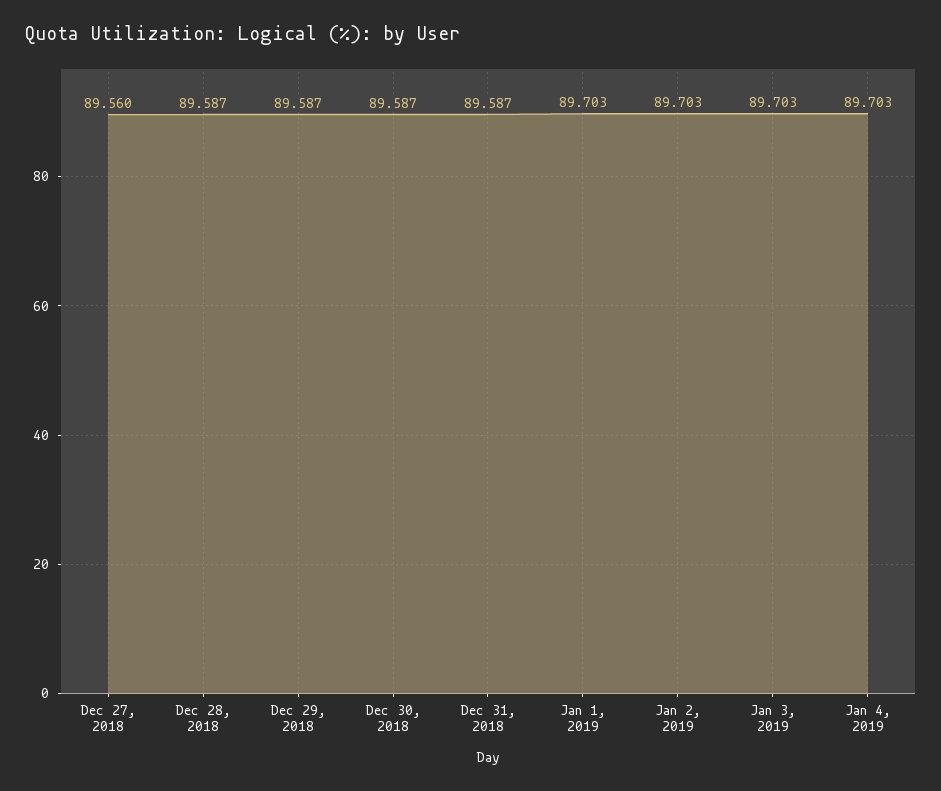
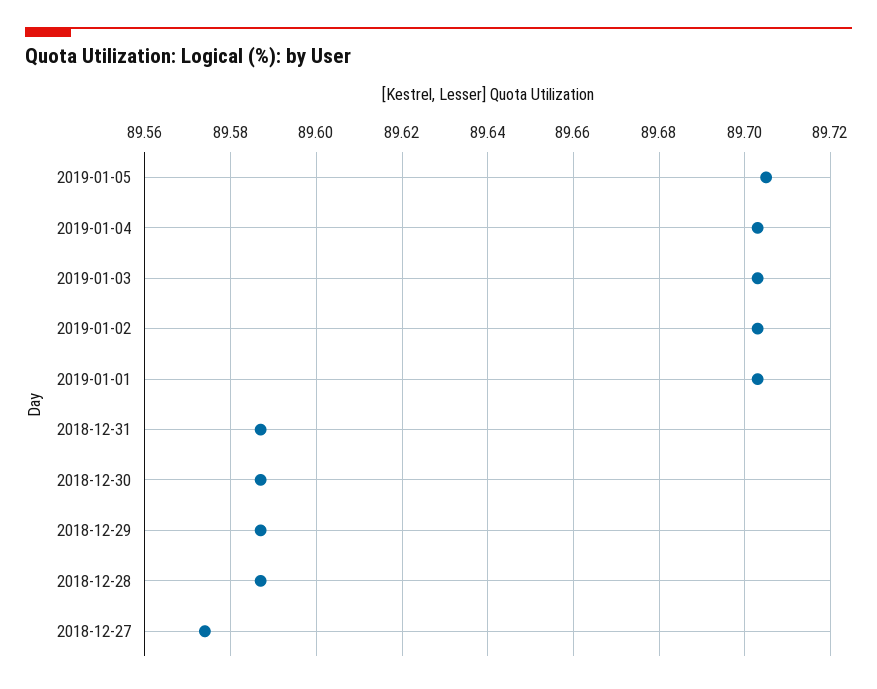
Dec 27, 2018: 89.56 -> 89.575
2019-01-05: none -> 89.705

